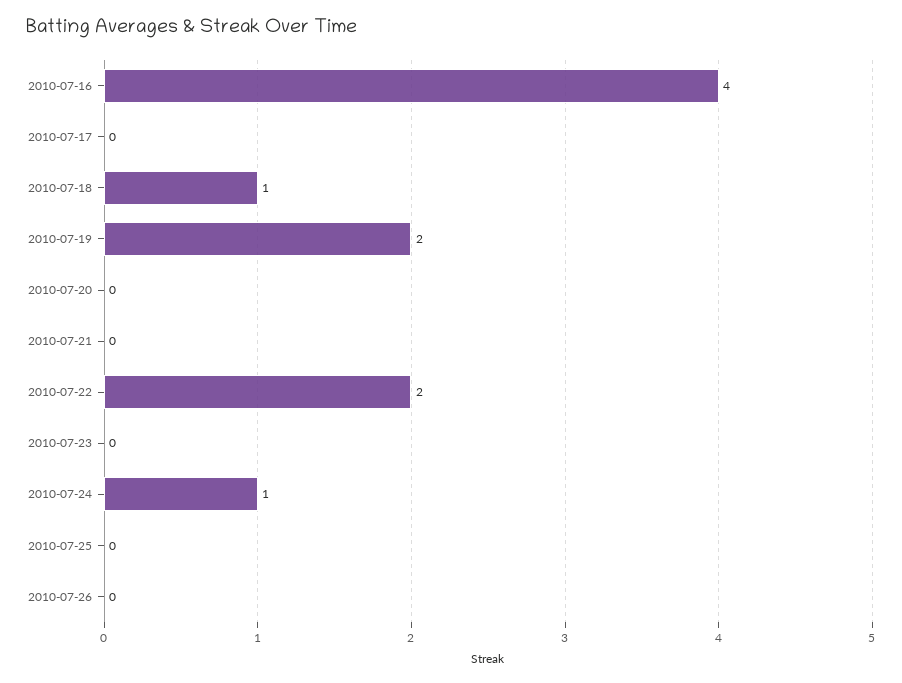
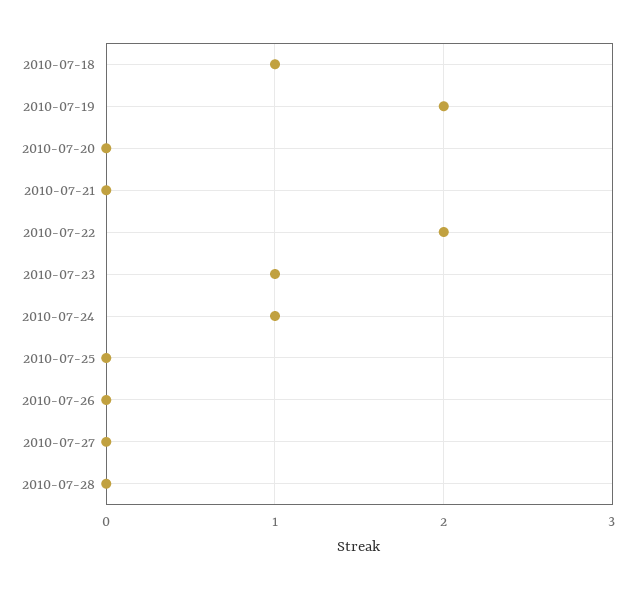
2010-07-16: 4 -> none
2010-07-17: 0 -> none
2010-07-23: 0 -> 1
2010-07-27: none -> 0
2010-07-28: none -> 0

